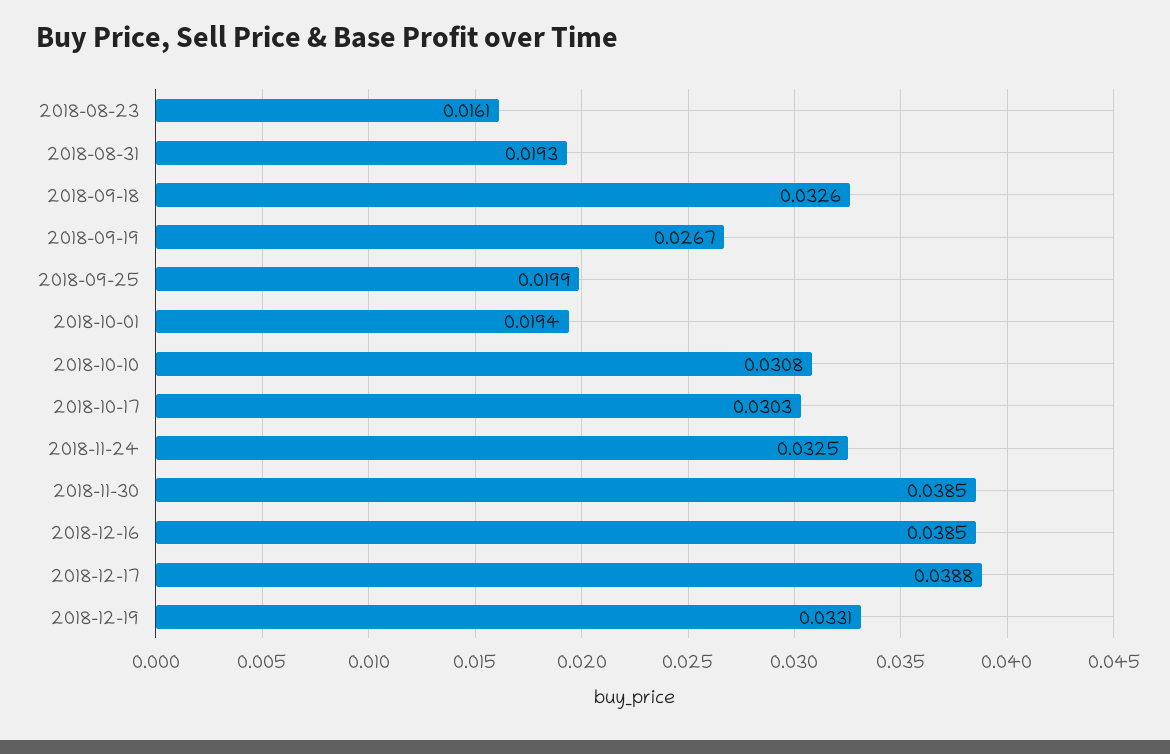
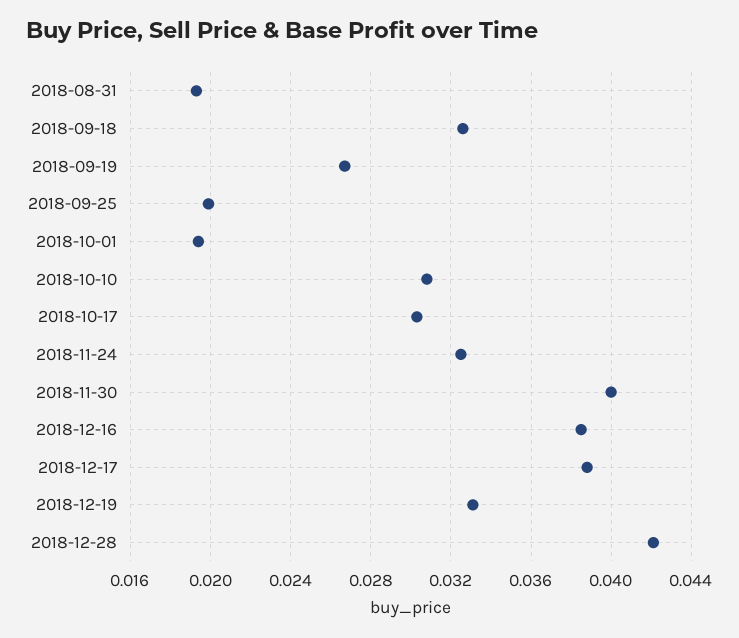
2018-08-23: 0.0161 -> none
2018-11-30: 0.0385 -> 0.04
2018-12-28: none -> 0.042

